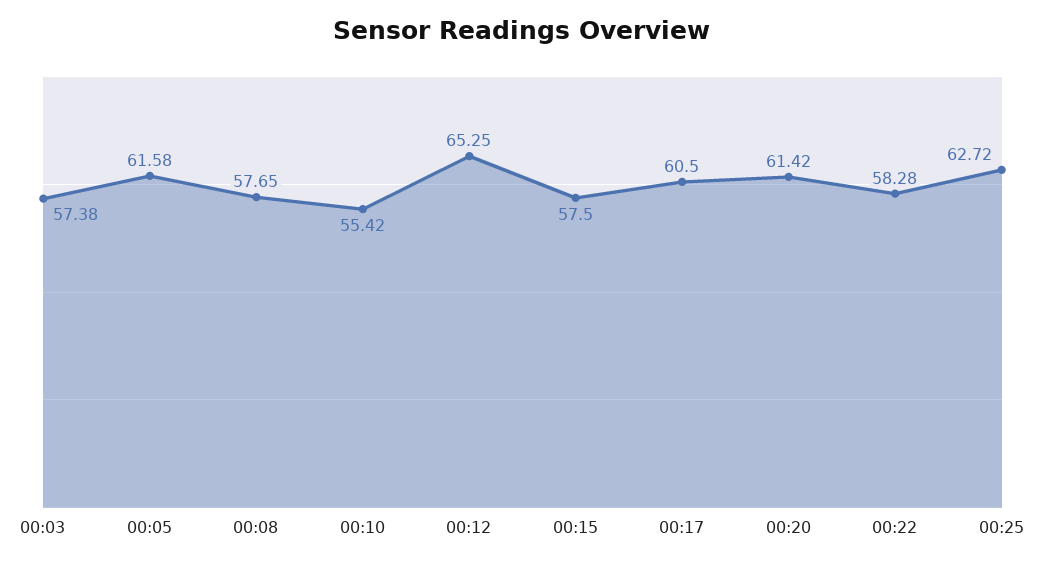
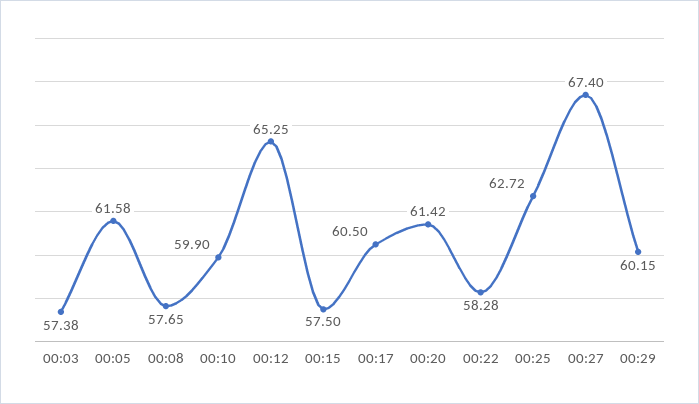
00:10: 55.42 -> 59.9
00:27: none -> 67.4
00:29: none -> 60.15

